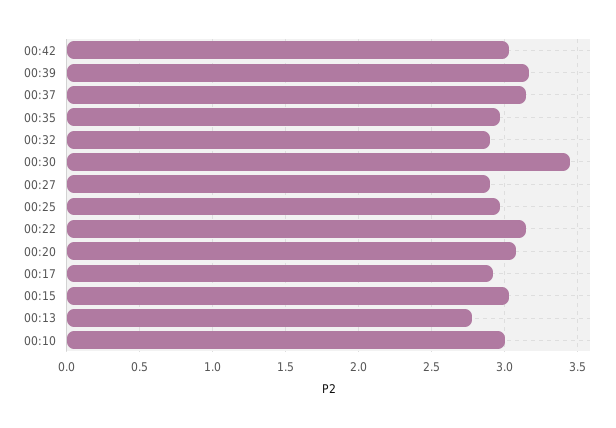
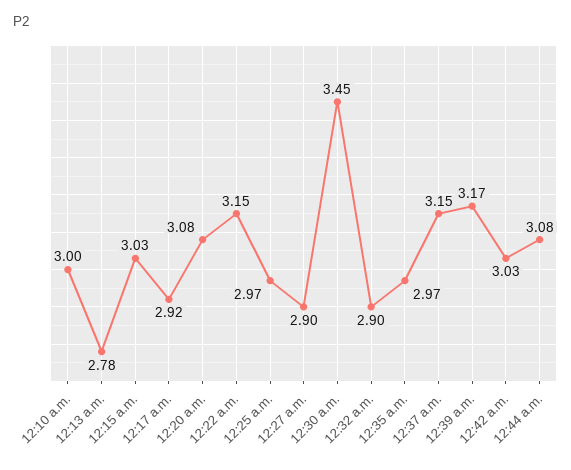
12:44 a.m.: none -> 3.08

